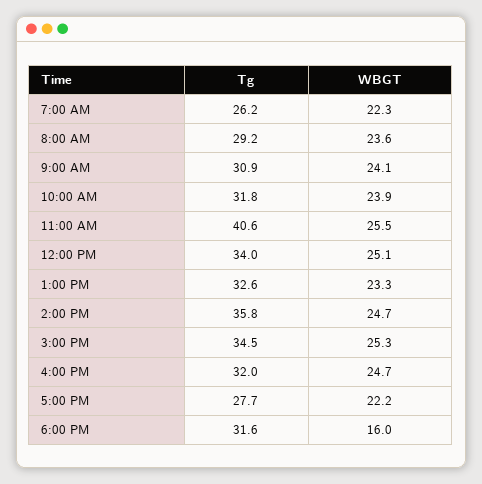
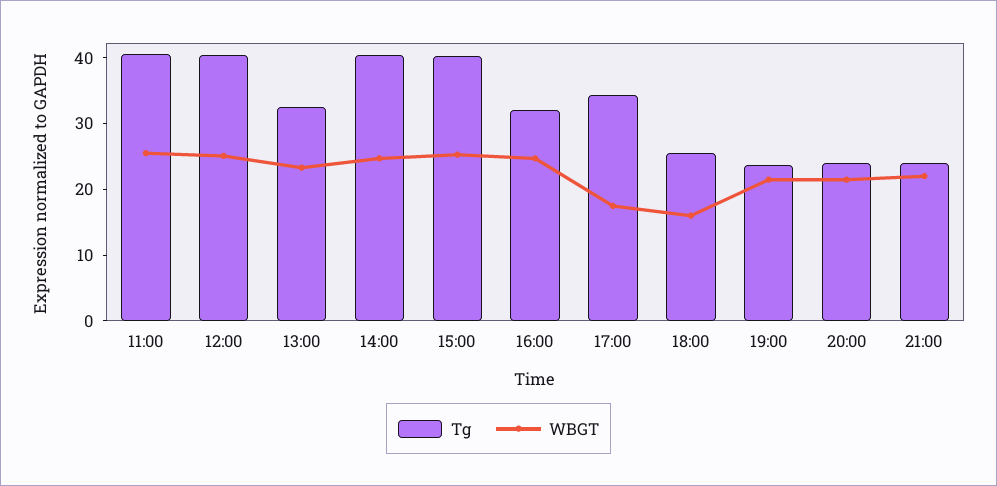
Tg, 7:00 AM: 26.2 -> none
WBGT, 7:00 AM: 22.3 -> none
Tg, 8:00 AM: 29.2 -> none
WBGT, 8:00 AM: 23.6 -> none
Tg, 9:00 AM: 30.9 -> none
WBGT, 9:00 AM: 24.1 -> none
Tg, 10:00 AM: 31.8 -> none
WBGT, 10:00 AM: 23.9 -> none
Tg, 12:00 PM: 34 -> 40
Tg, 2:00 PM: 35.8 -> 40
Tg, 3:00 PM: 34.5 -> 40
Tg, 5:00 PM: 27.7 -> 34
WBGT, 5:00 PM: 22.2 -> 18
Tg, 6:00 PM: 31.6 -> 26
Tg, 19:00: none -> 24
WBGT, 19:00: none -> 22
Tg, 20:00: none -> 24
WBGT, 20:00: none -> 22
Tg, 21:00: none -> 24
WBGT, 21:00: none -> 22

